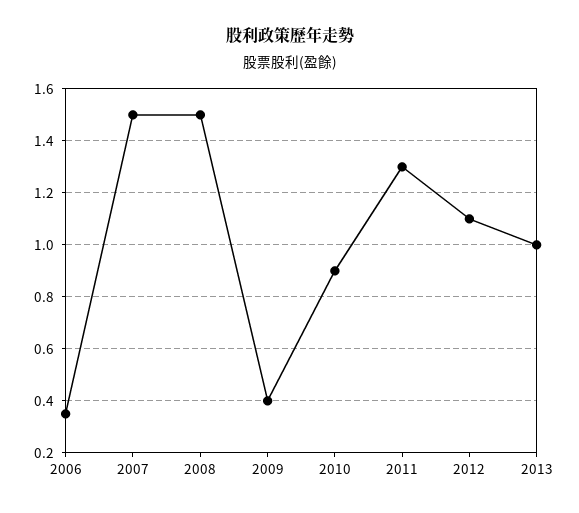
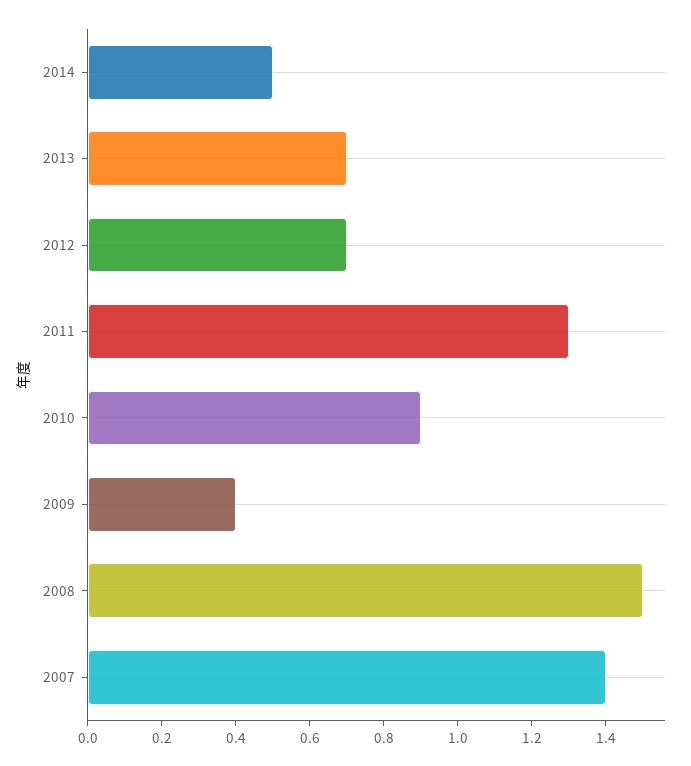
2006: 0.35 -> none
2007: 1.5 -> 1.4
2012: 1.1 -> 0.7
2013: 1 -> 0.7
2014: none -> 0.5

